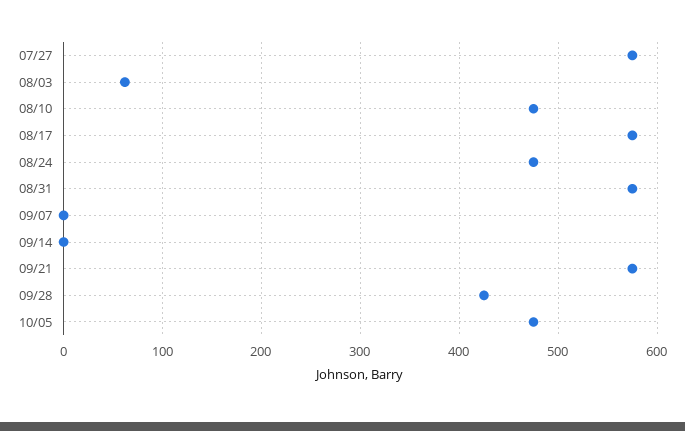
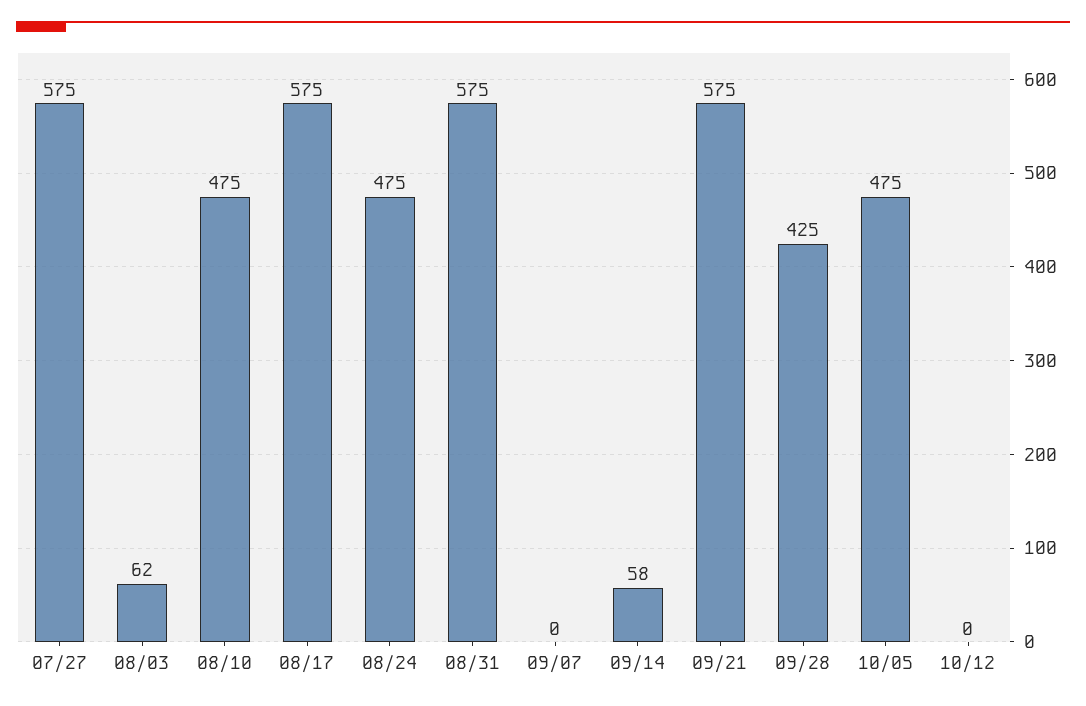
09/14: 0 -> 58
10/12: none -> 0

